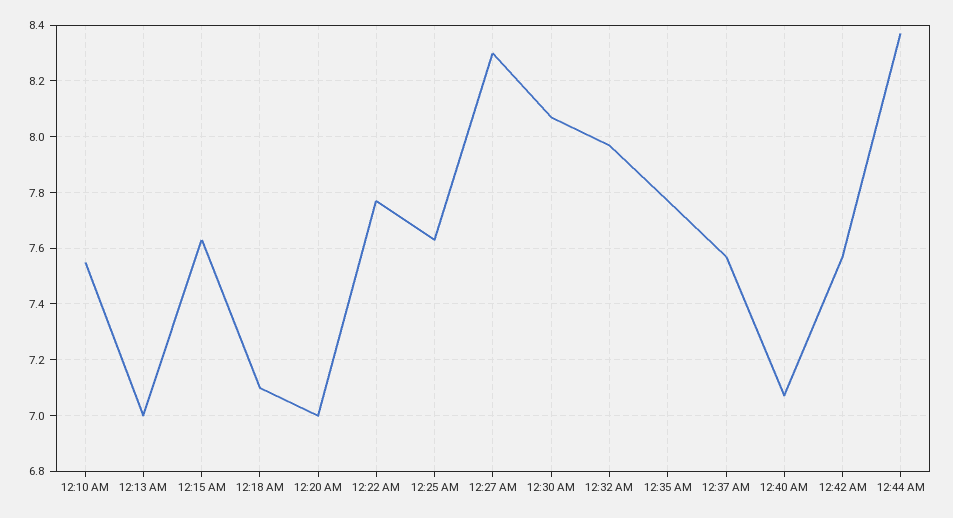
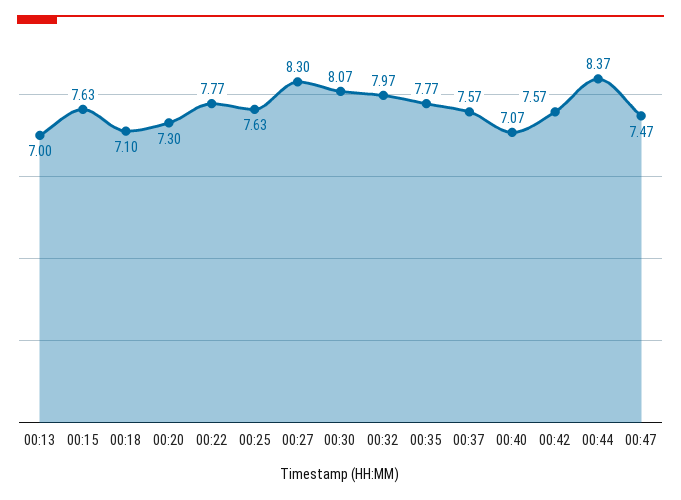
12:10 AM: 7.55 -> none
12:20 AM: 7 -> 7.3
00:47: none -> 7.47

